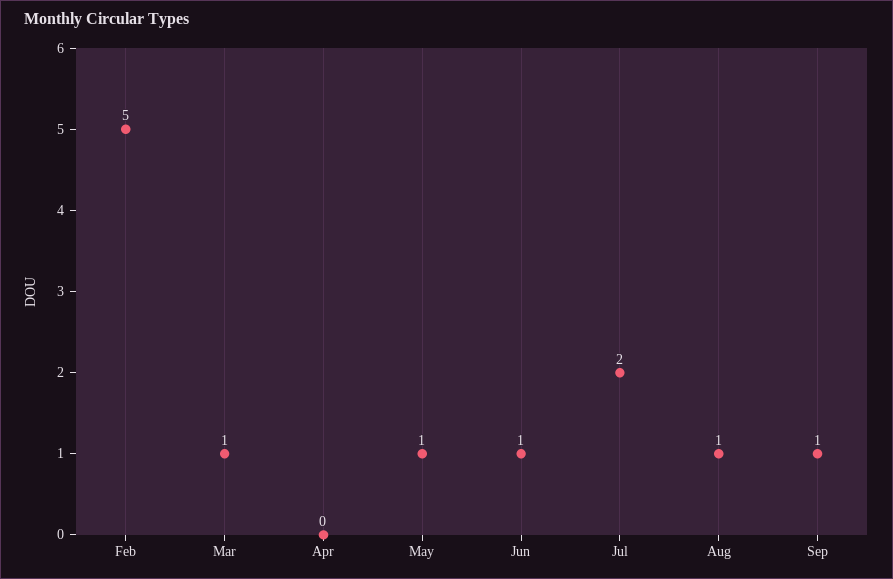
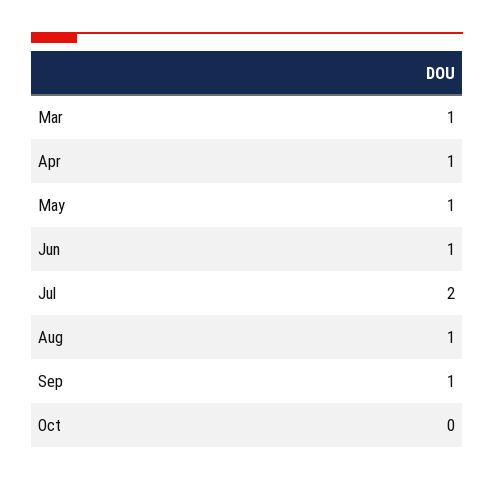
Feb: 5 -> none
Apr: 0 -> 1
Oct: none -> 0

